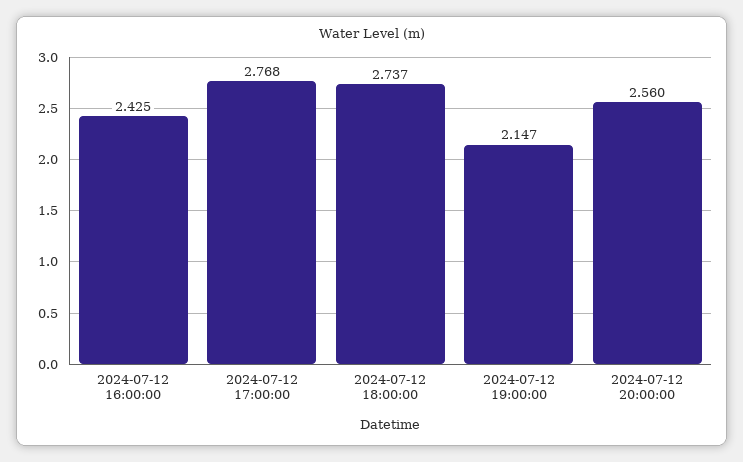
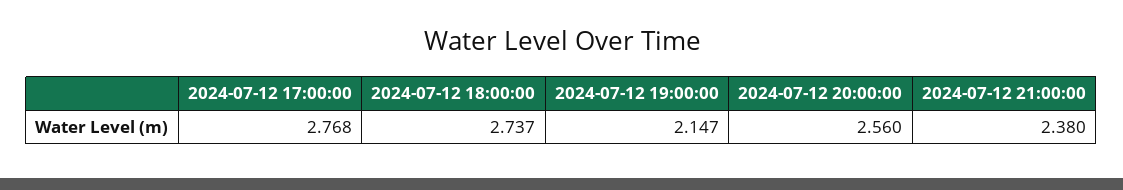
2024-07-12 16:00:00: 2.425 -> none
2024-07-12 21:00:00: none -> 2.38

